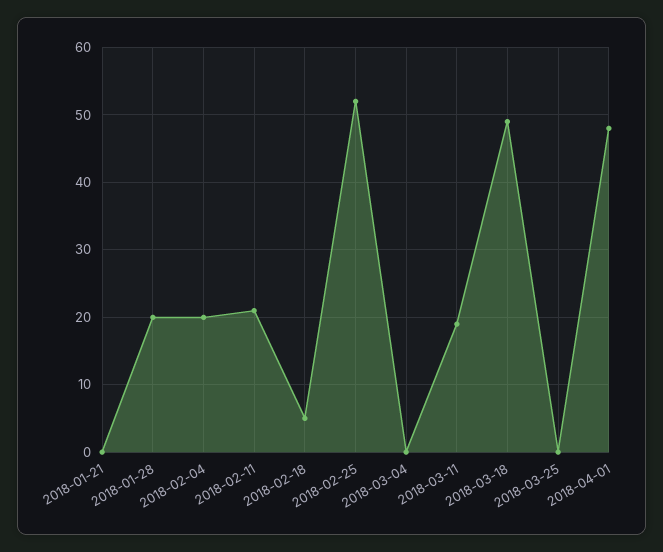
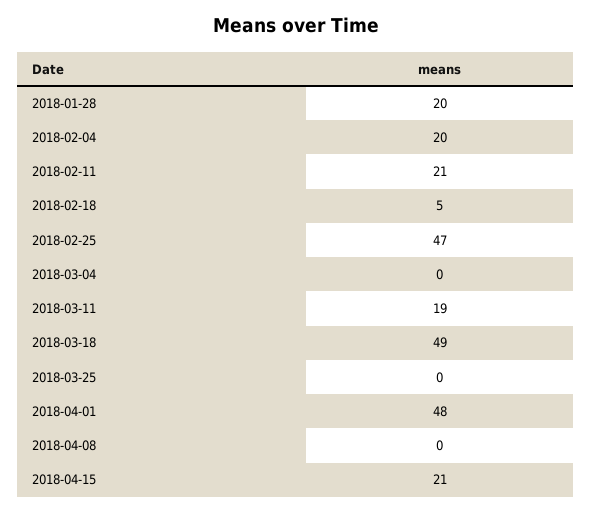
2018-01-21: 0 -> none
2018-02-25: 52 -> 47
2018-04-08: none -> 0
2018-04-15: none -> 21

